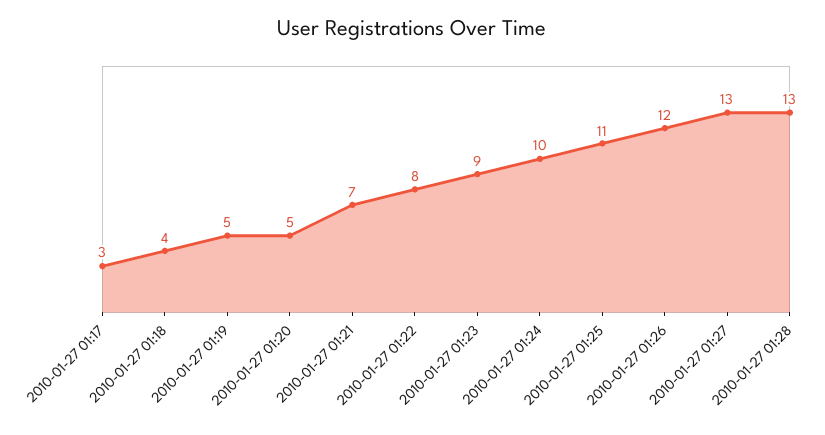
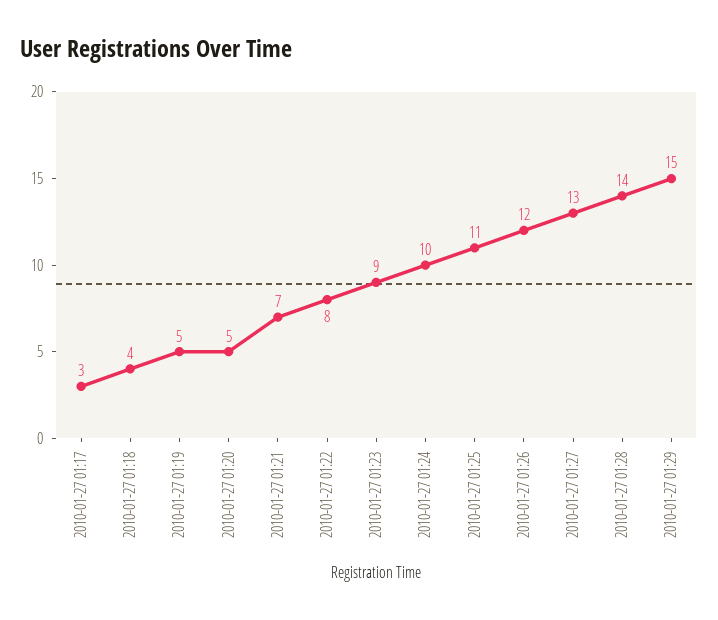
2010-01-27 01:28: 13 -> 14
2010-01-27 01:29: none -> 15

